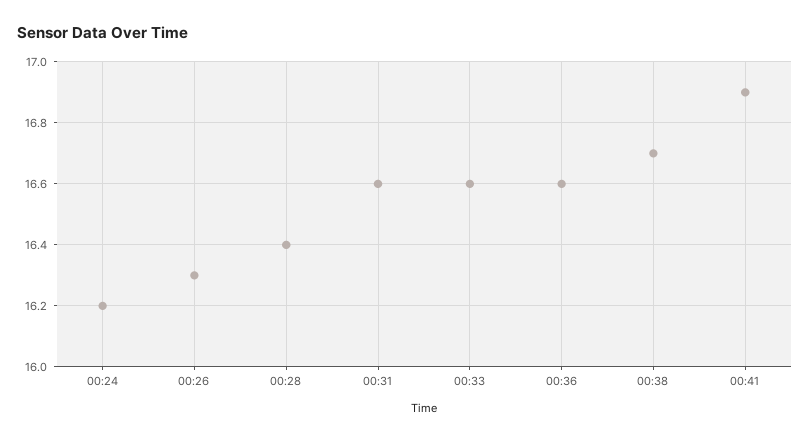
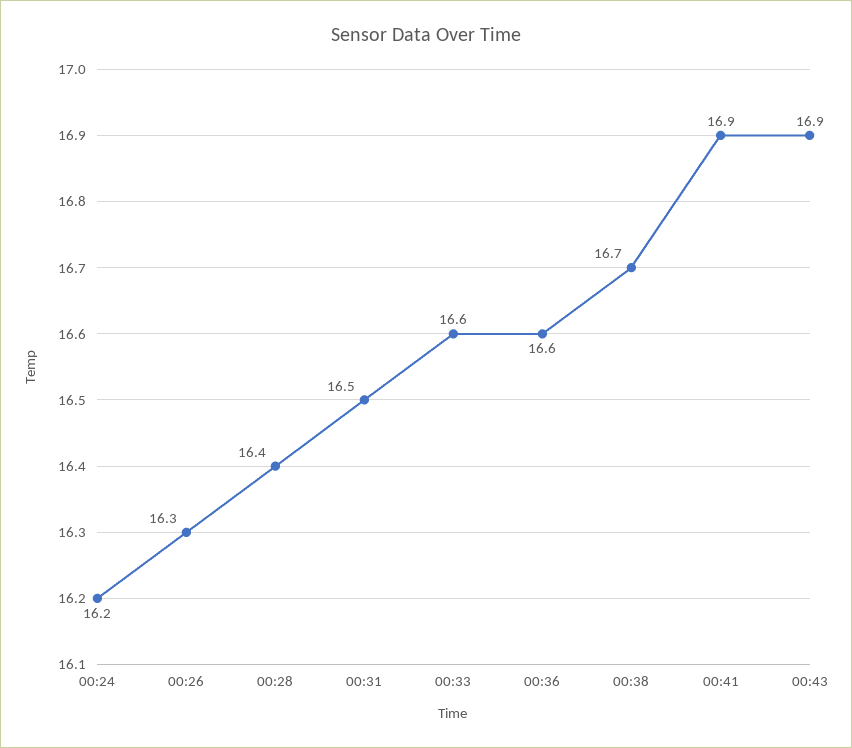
00:31: 16.6 -> 16.5
00:43: none -> 16.9

